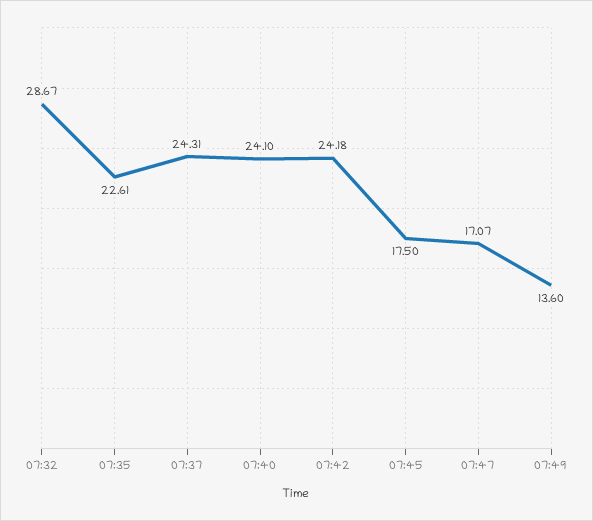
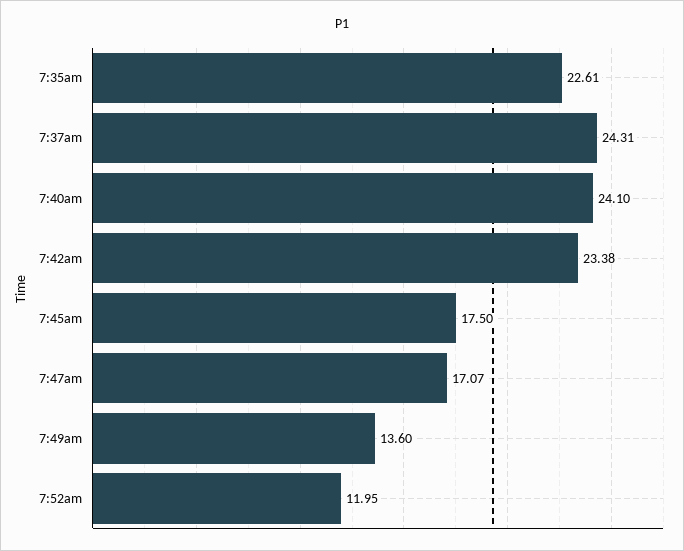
07:32: 28.67 -> none
07:42: 24.18 -> 23.38
7:52am: none -> 11.95

